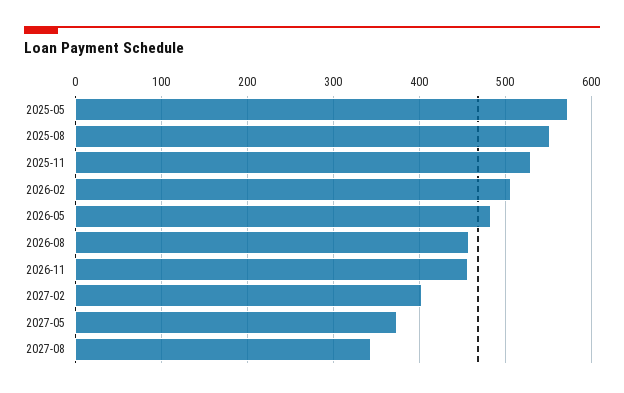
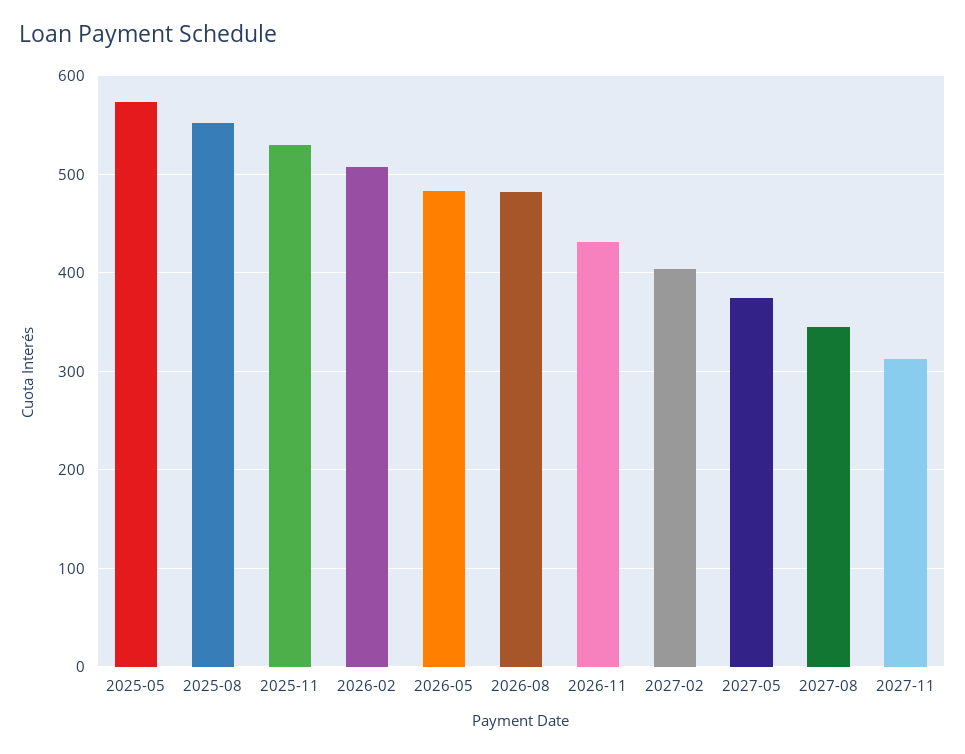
2026-08: 460 -> 480
2026-11: 460 -> 430
2027-11: none -> 310

